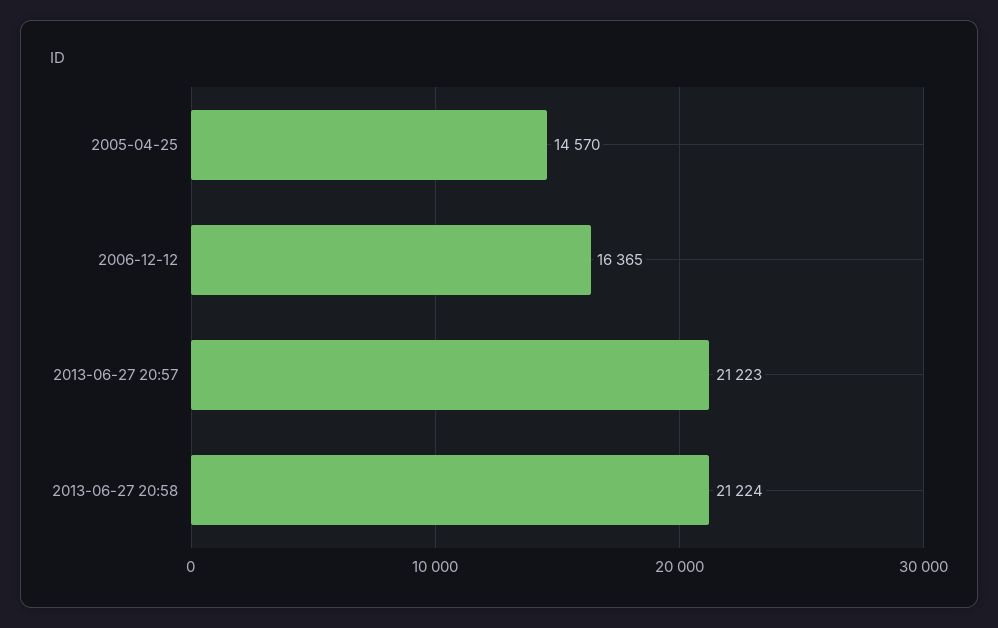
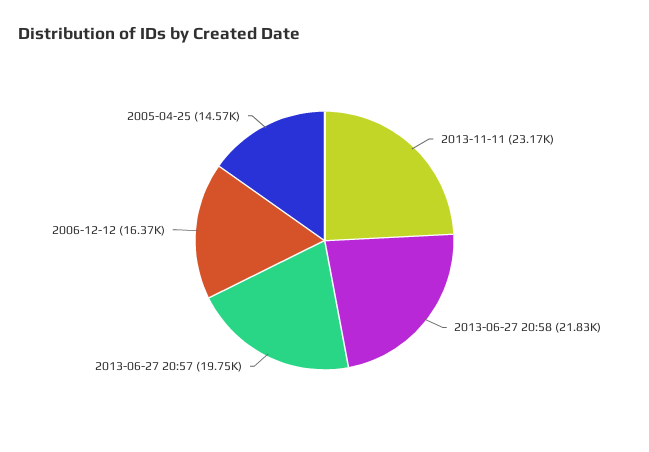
2013-06-27 20:57: 21223 -> 19750
2013-06-27 20:58: 21224 -> 21830
2013-11-11: none -> 23170

